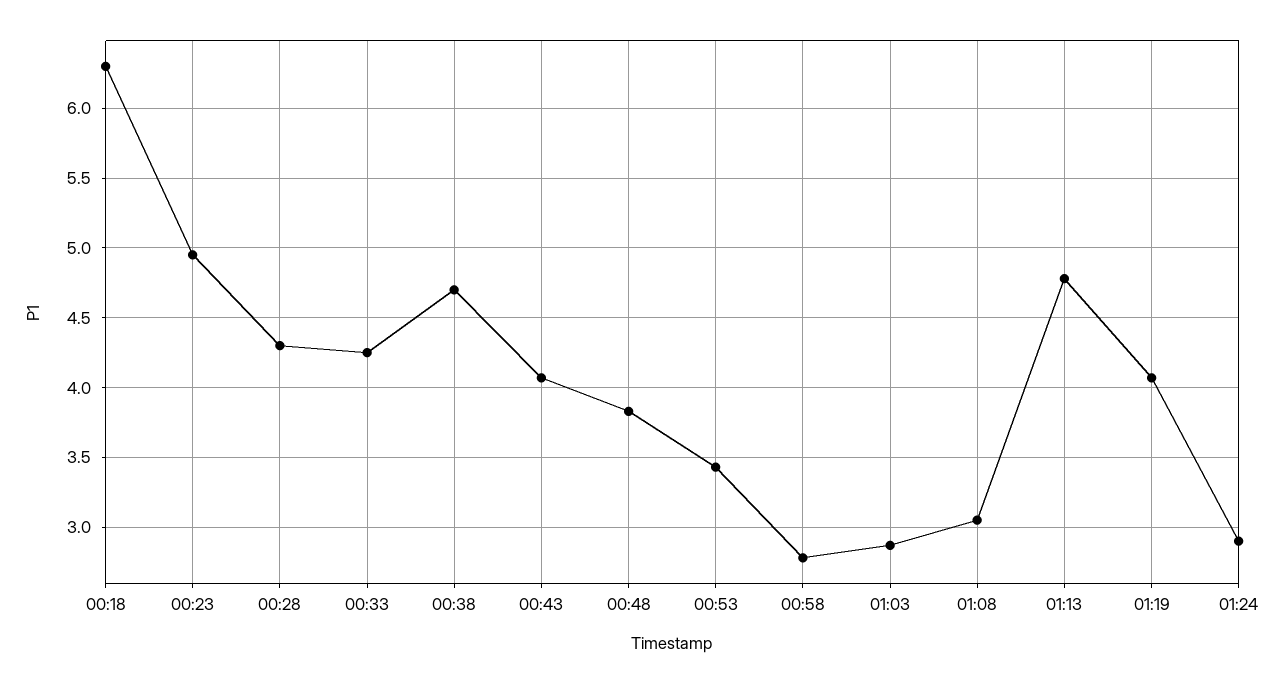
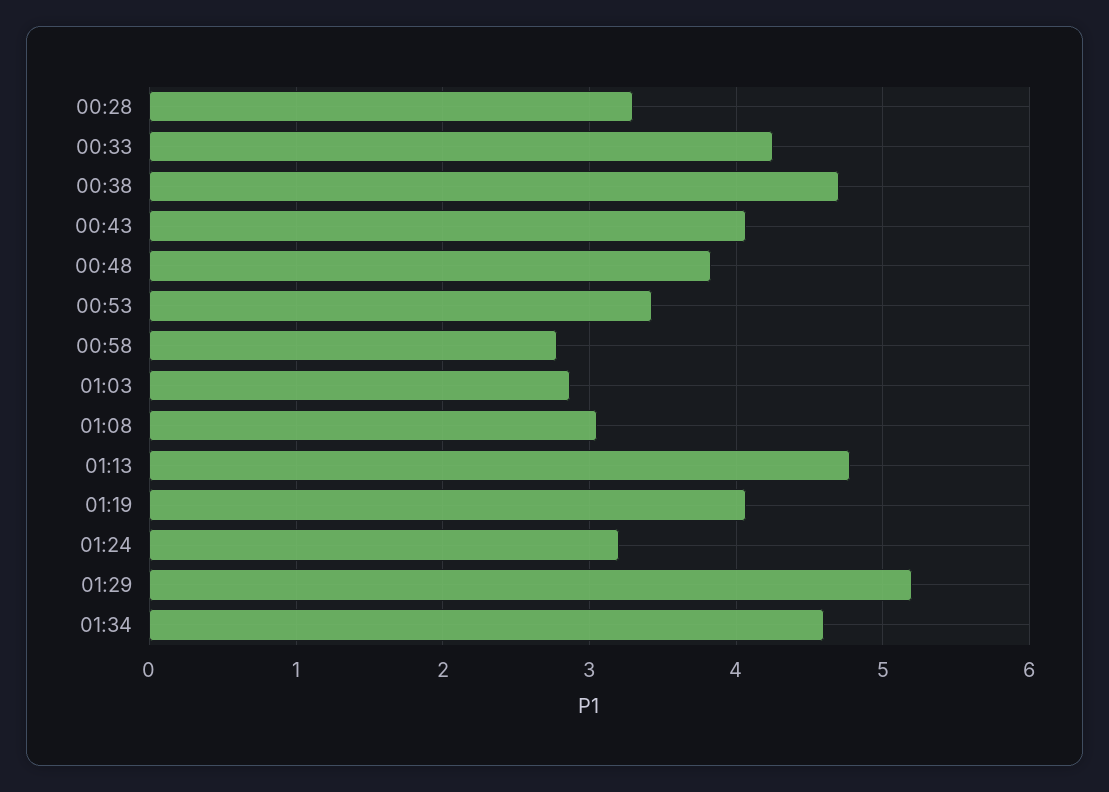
00:18: 6.3 -> none
00:23: 4.95 -> none
00:28: 4.3 -> 3.3
01:24: 2.9 -> 3.2
01:29: none -> 5.2
01:34: none -> 4.6

